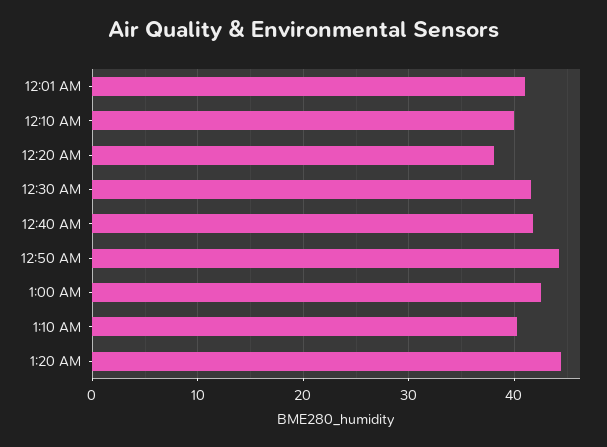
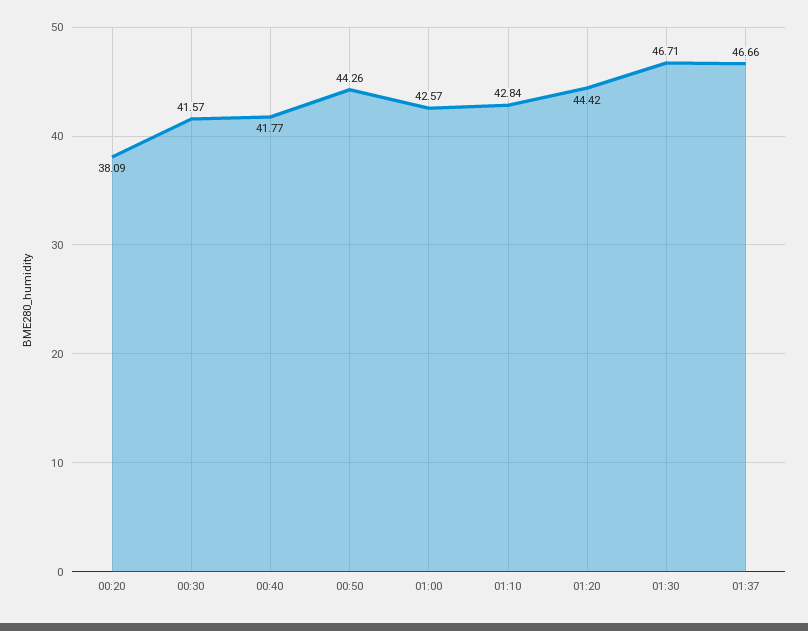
12:01 AM: 41 -> none
12:10 AM: 40 -> none
1:10 AM: 40 -> 42.84
01:30: none -> 46.71
01:37: none -> 46.66

